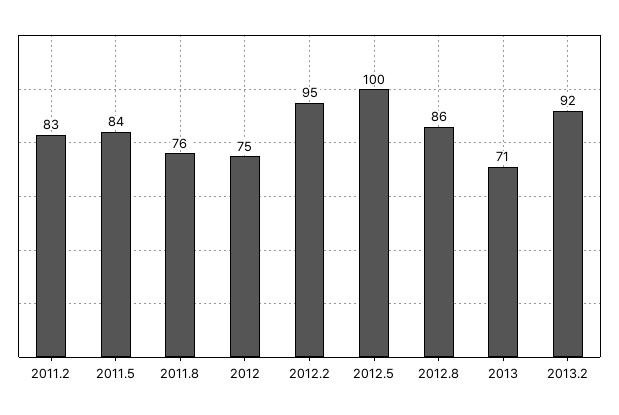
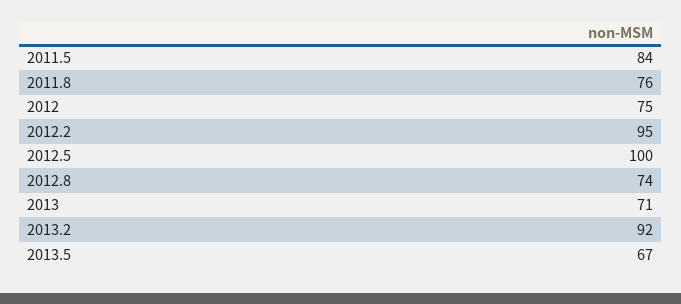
2011.2: 83 -> none
2012.8: 86 -> 74
2013.5: none -> 67

